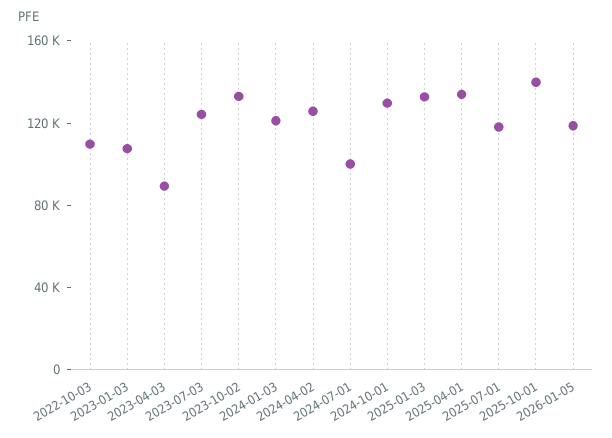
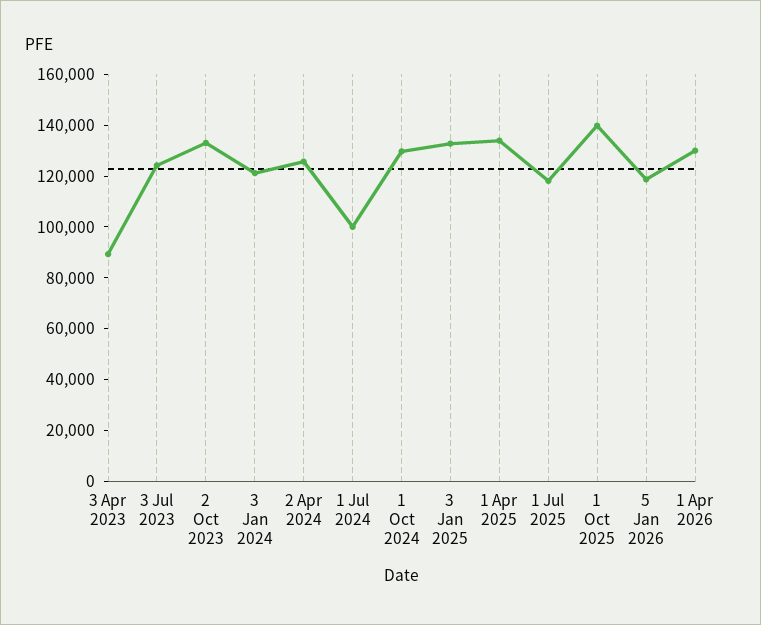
2022-10-03: 110000 -> none
2023-01-03: 110000 -> none
1 Apr 2026: none -> 130000

